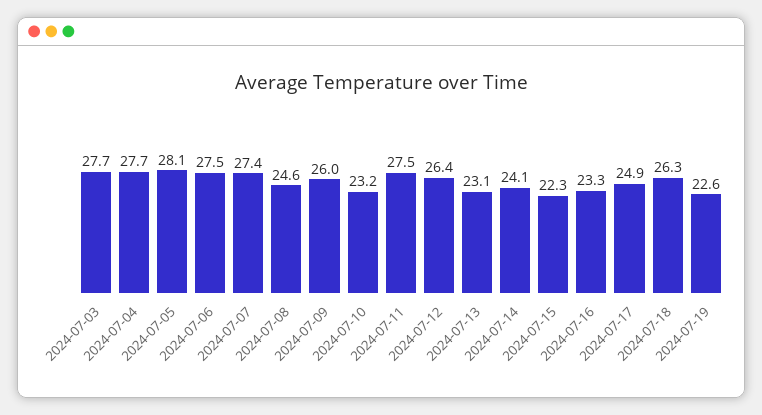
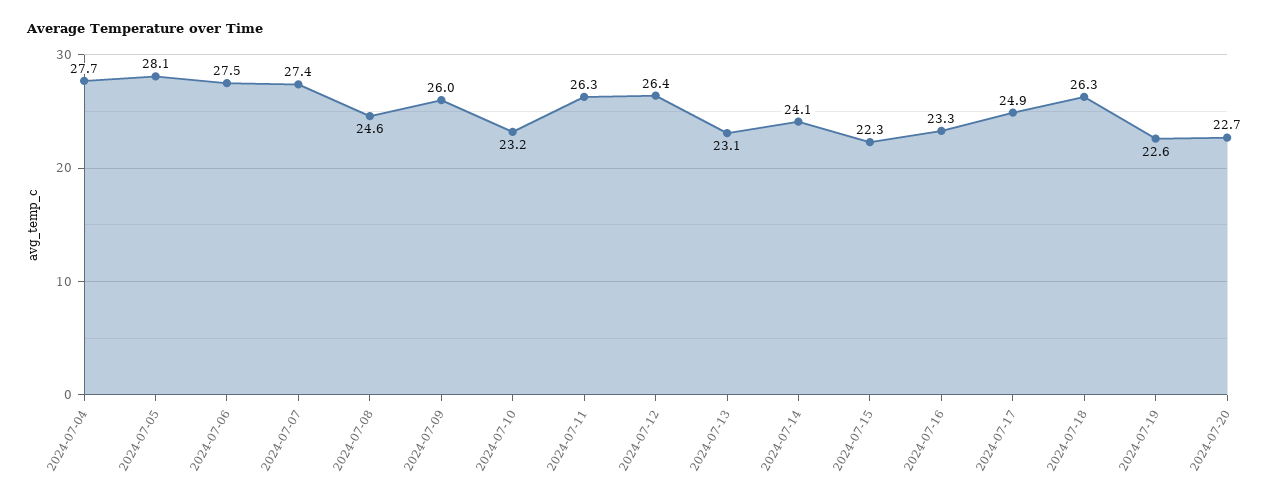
2024-07-03: 27.7 -> none
2024-07-11: 27.5 -> 26.3
2024-07-20: none -> 22.7

